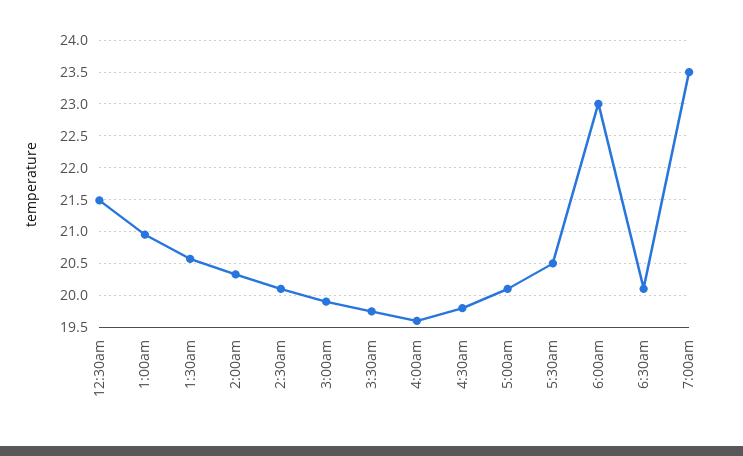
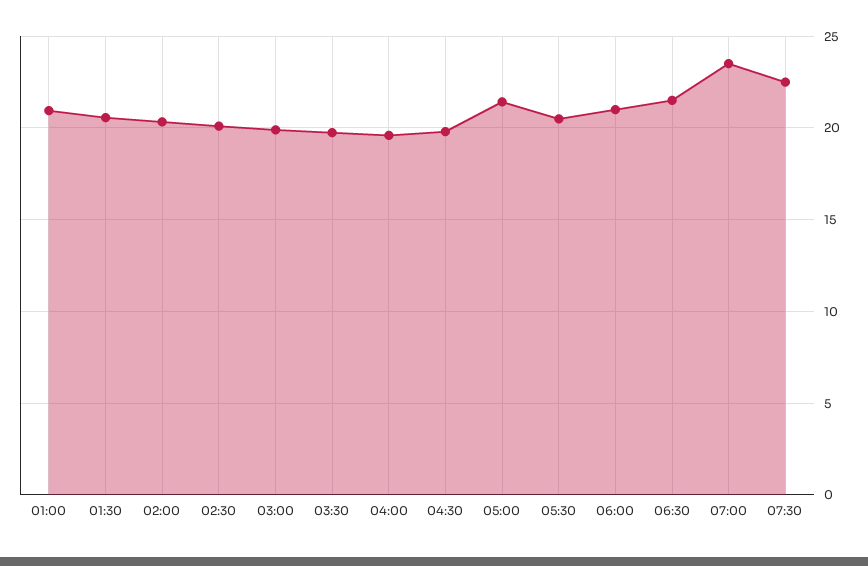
12:30am: 21.5 -> none
5:00am: 20.1 -> 21.5
6:00am: 23 -> 21
6:30am: 20.1 -> 21.5
07:30: none -> 22.5

